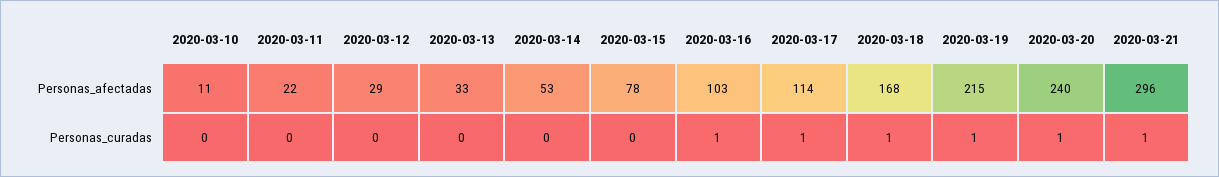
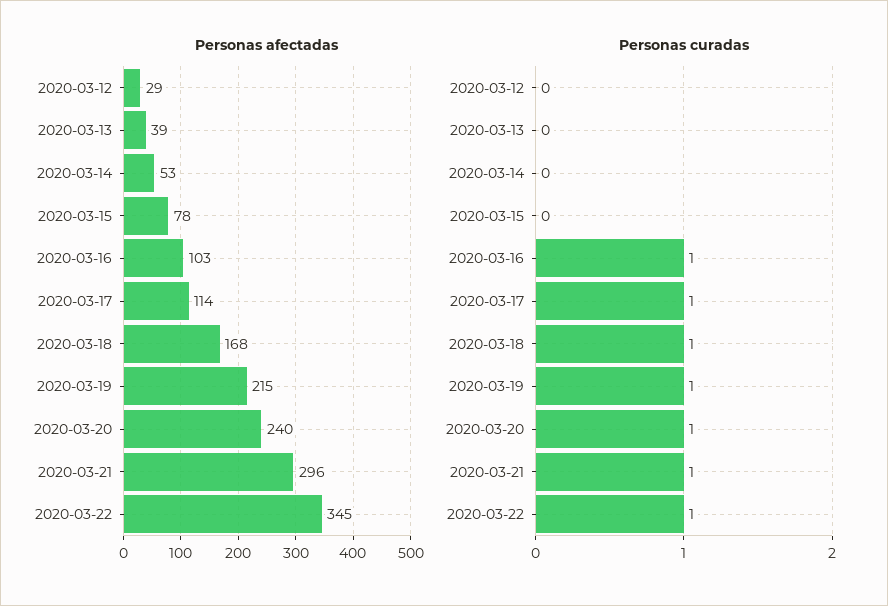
Personas_afectadas, 2020-03-10: 11 -> none
Personas_afectadas, 2020-03-11: 22 -> none
Personas_afectadas, 2020-03-13: 33 -> 39
Personas_curadas, 2020-03-10: 0 -> none
Personas_curadas, 2020-03-11: 0 -> none
Personas_afectadas, 2020-03-22: none -> 345
Personas_curadas, 2020-03-22: none -> 1

